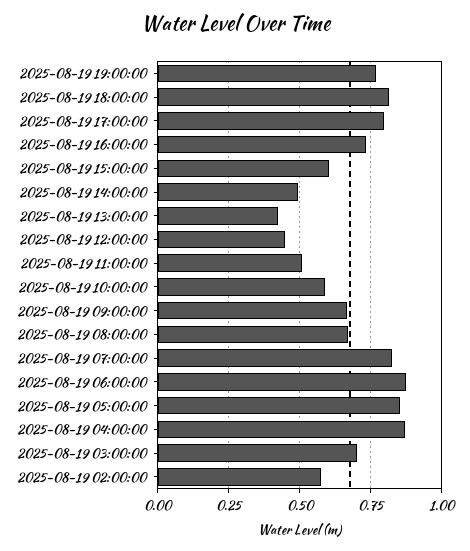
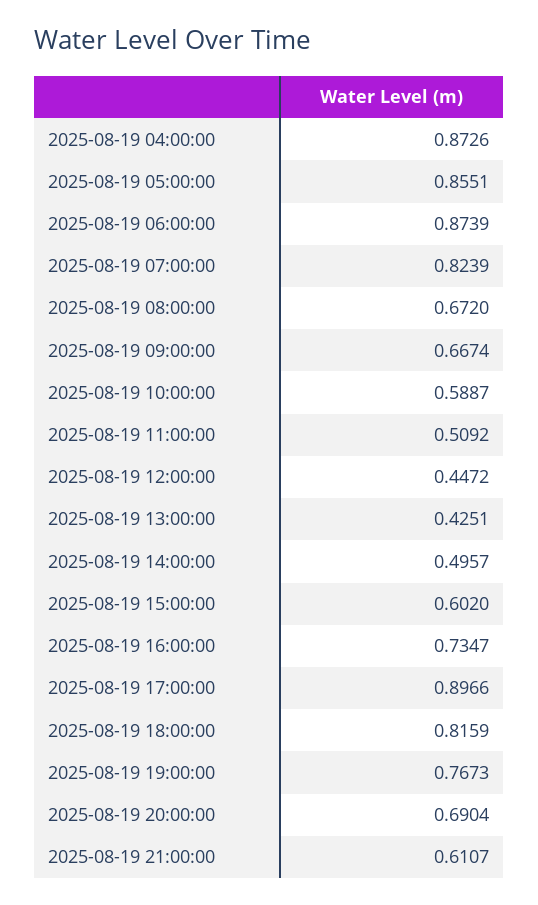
2025-08-19 17:00:00: 0.8 -> 0.8966
2025-08-19 03:00:00: 0.7 -> none
2025-08-19 02:00:00: 0.575 -> none
2025-08-19 20:00:00: none -> 0.6904
2025-08-19 21:00:00: none -> 0.6107

